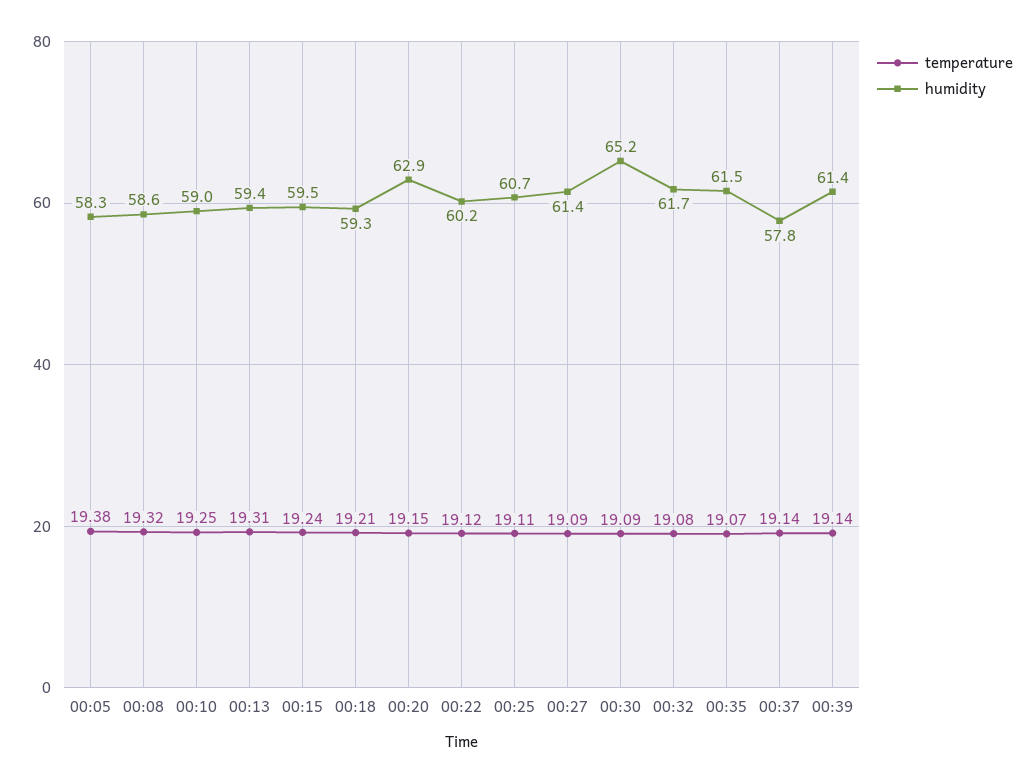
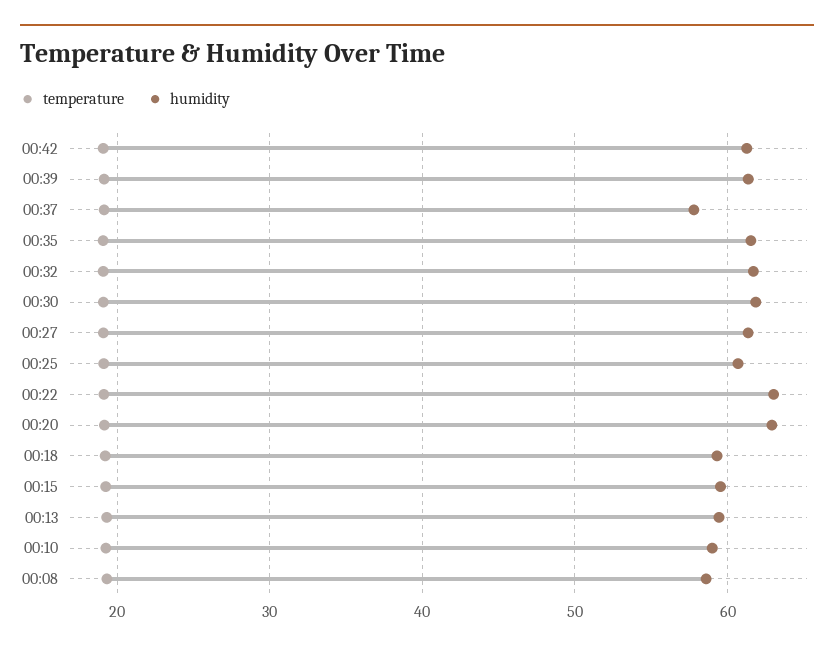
temperature, 00:05: 19.38 -> none
humidity, 00:05: 58.3 -> none
humidity, 00:22: 60.2 -> 63
humidity, 00:30: 65.2 -> 62
temperature, 00:42: none -> 19
humidity, 00:42: none -> 61

